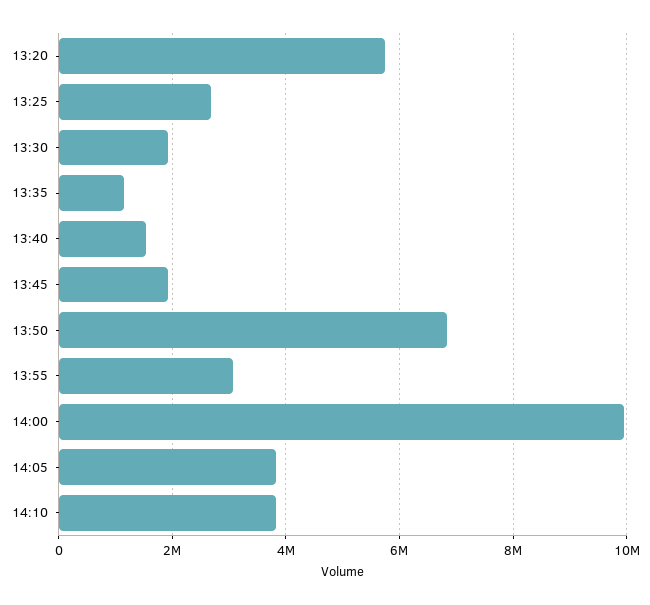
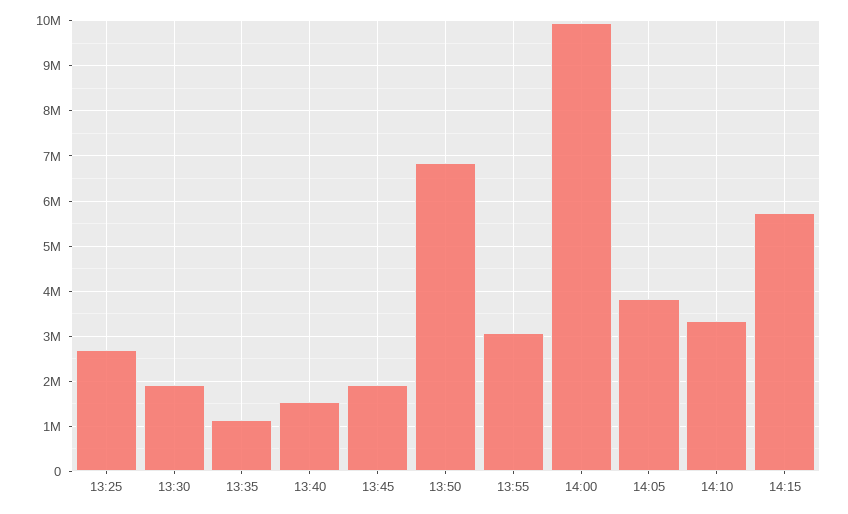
13:20: 5800000 -> none
14:10: 3800000 -> 3400000
14:15: none -> 5800000

